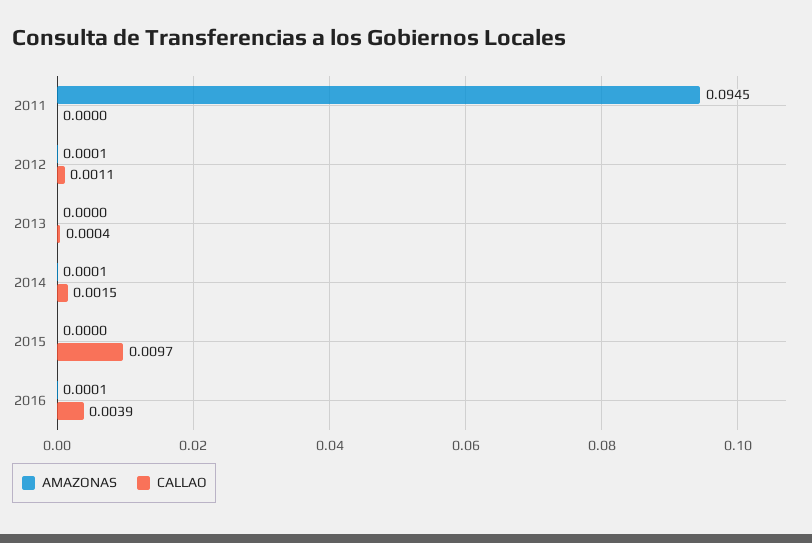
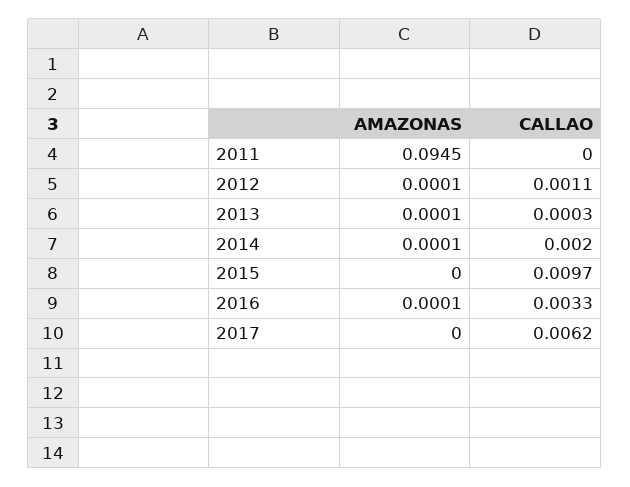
AMAZONAS, 2013: 0 -> 0.0001
CALLAO, 2013: 0.0004 -> 0.0003
CALLAO, 2014: 0.0015 -> 0.002
CALLAO, 2016: 0.0039 -> 0.0033
AMAZONAS, 2017: none -> 0
CALLAO, 2017: none -> 0.0062

